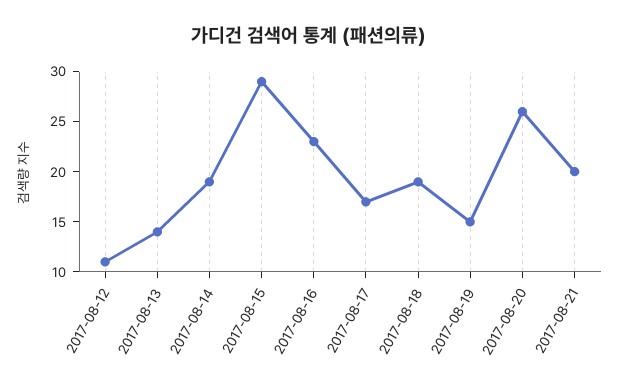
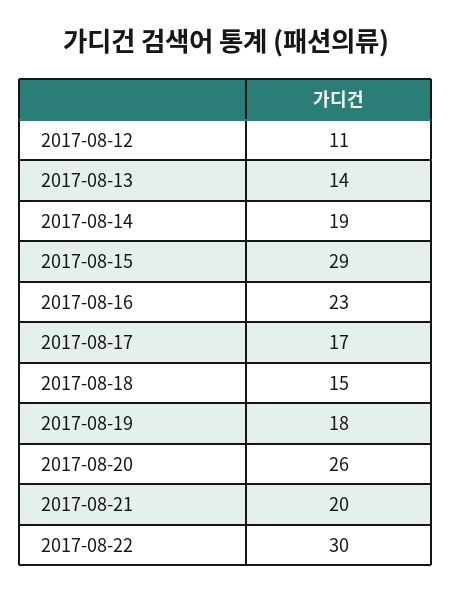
2017-08-18: 19 -> 15
2017-08-19: 15 -> 18
2017-08-22: none -> 30

